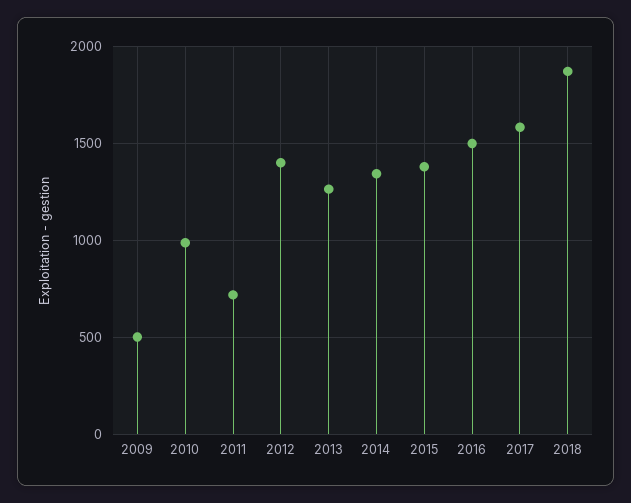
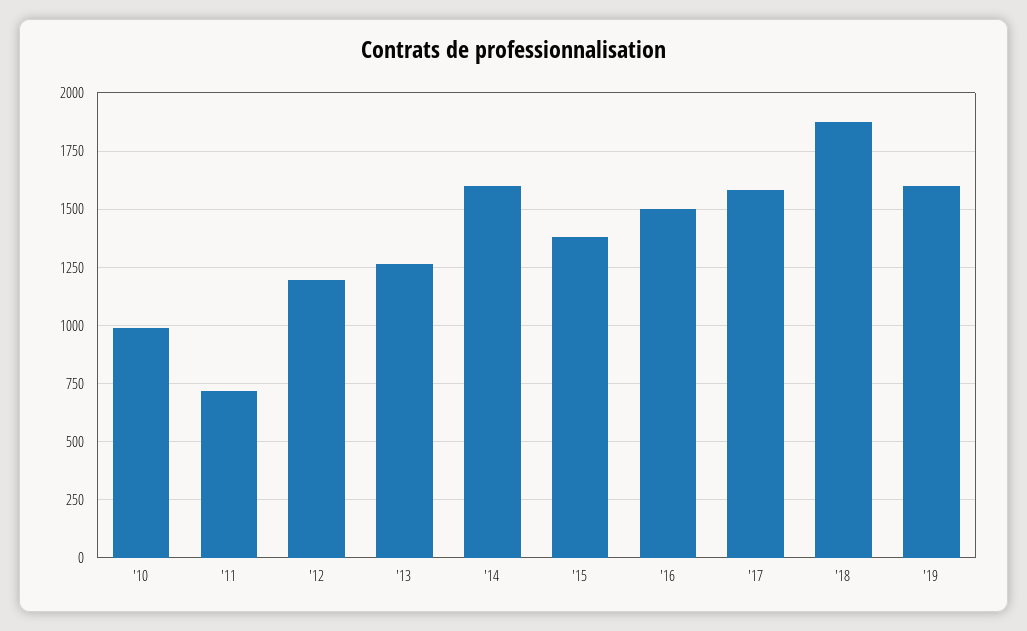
2009: 500 -> none
2012: 1400 -> 1200
2014: 1350 -> 1600
'19: none -> 1600

